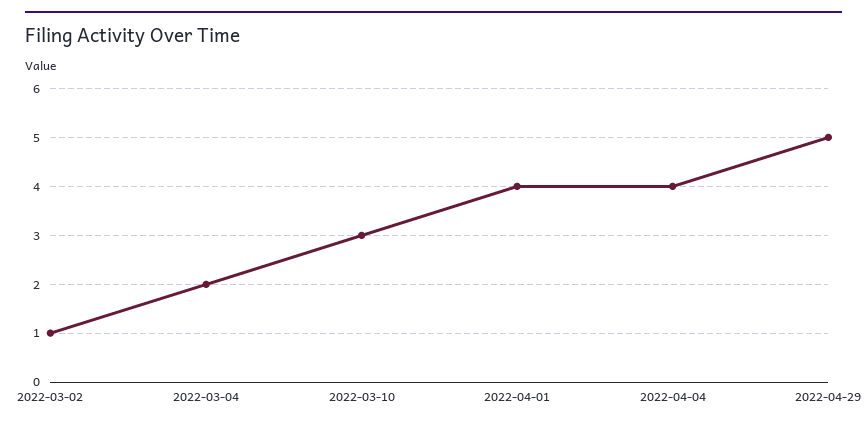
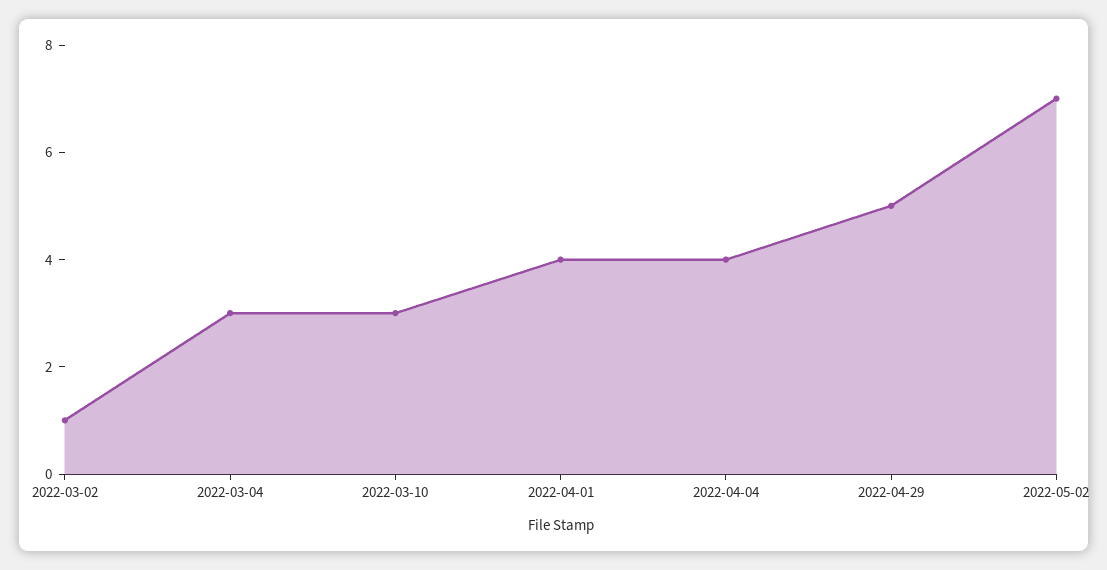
2022-03-04: 2 -> 3
2022-05-02: none -> 7

